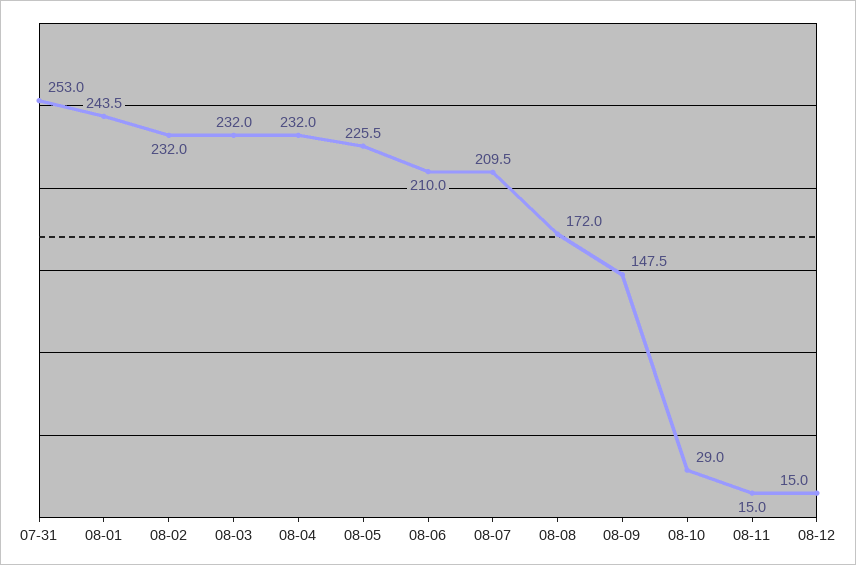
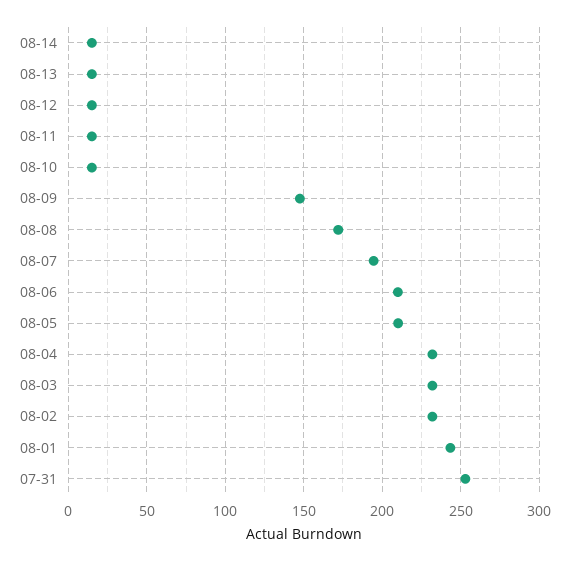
08-05: 225.5 -> 210
08-07: 209.5 -> 195
08-10: 29 -> 15
08-14: none -> 15
08-13: none -> 15

